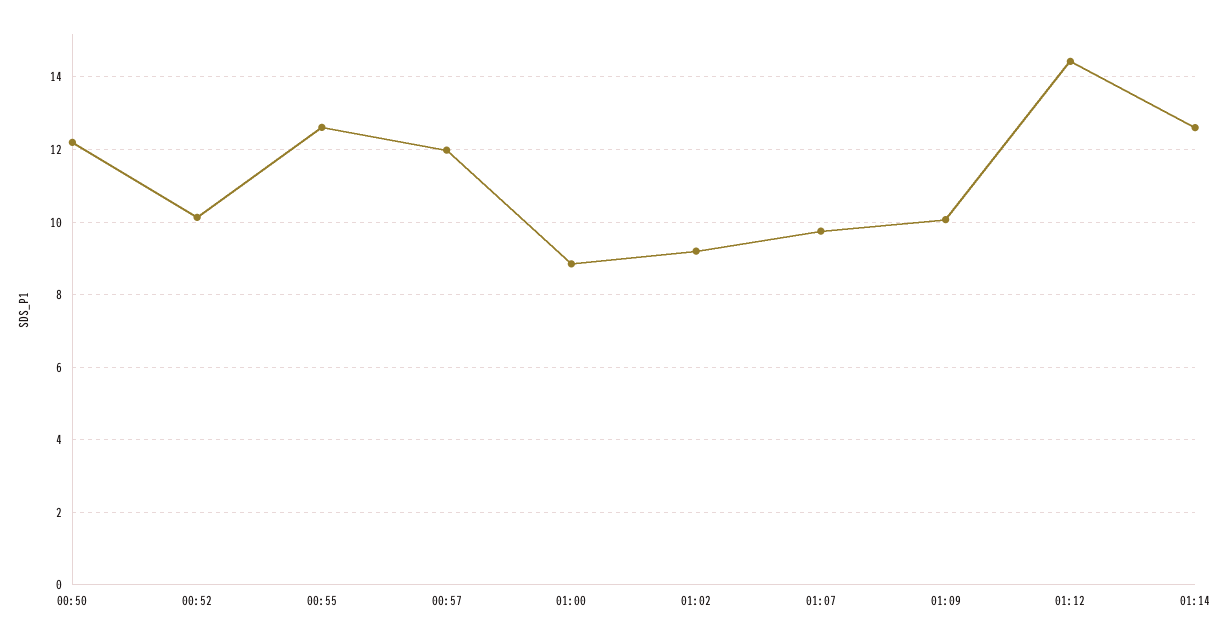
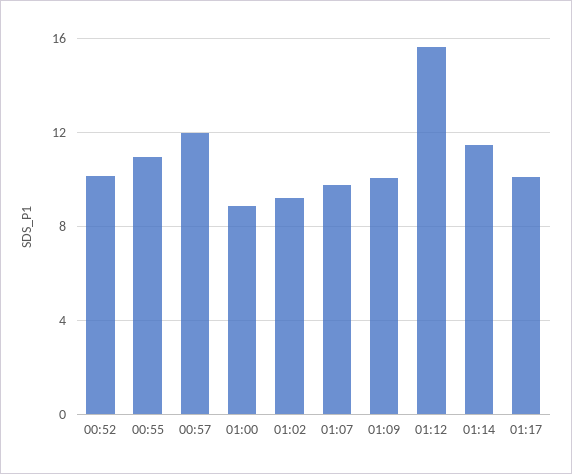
00:50: 12.2 -> none
00:55: 12.6 -> 11
01:12: 14.4 -> 15.5
01:14: 12.6 -> 11.5
01:17: none -> 10

